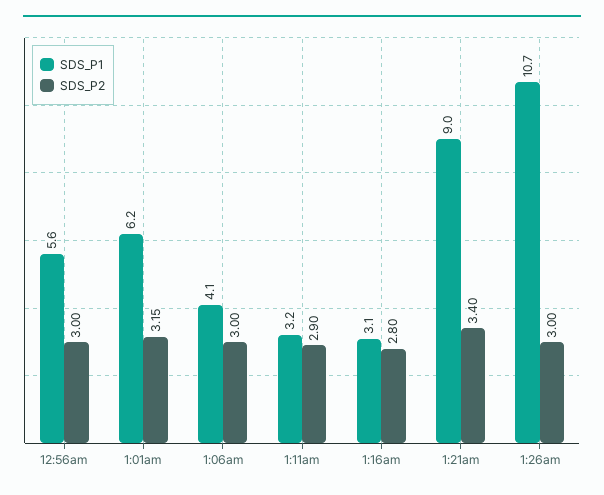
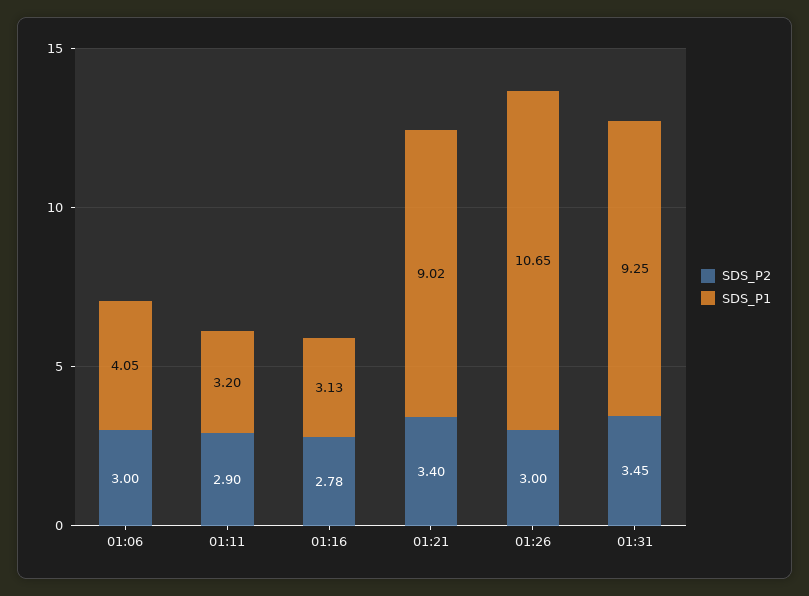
SDS_P1, 12:56am: 5.6 -> none
SDS_P2, 12:56am: 3 -> none
SDS_P1, 1:01am: 6.2 -> none
SDS_P2, 1:01am: 3.15 -> none
SDS_P2, 1:16am: 2.8 -> 2.78
SDS_P2, 01:31: none -> 3.45
SDS_P1, 01:31: none -> 9.25

